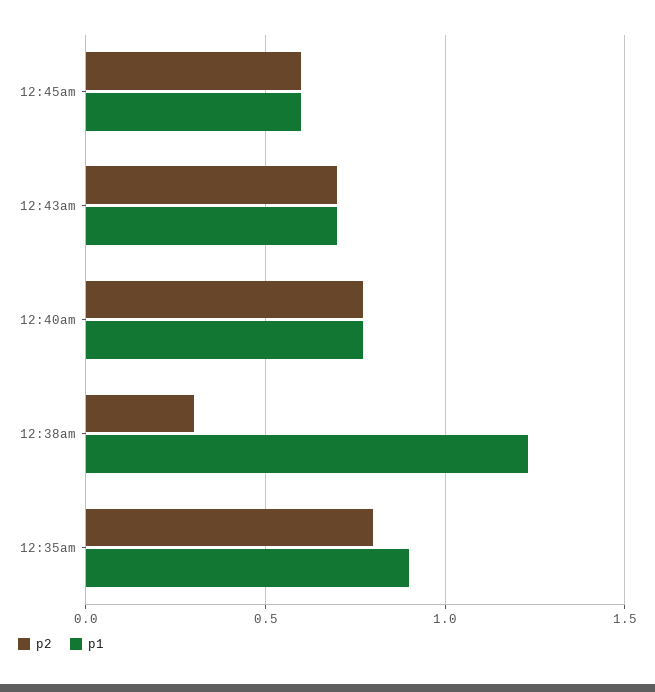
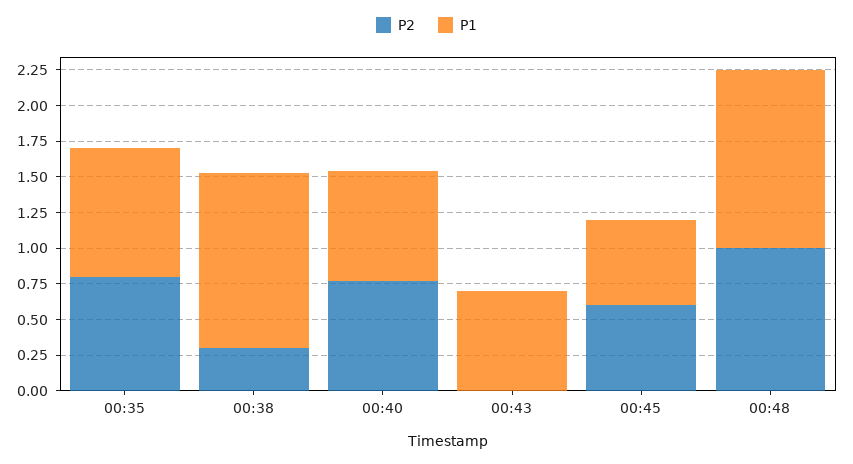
p2, 12:43am: 0.7 -> 0
p2, 00:48: none -> 1
p1, 00:48: none -> 1.25

